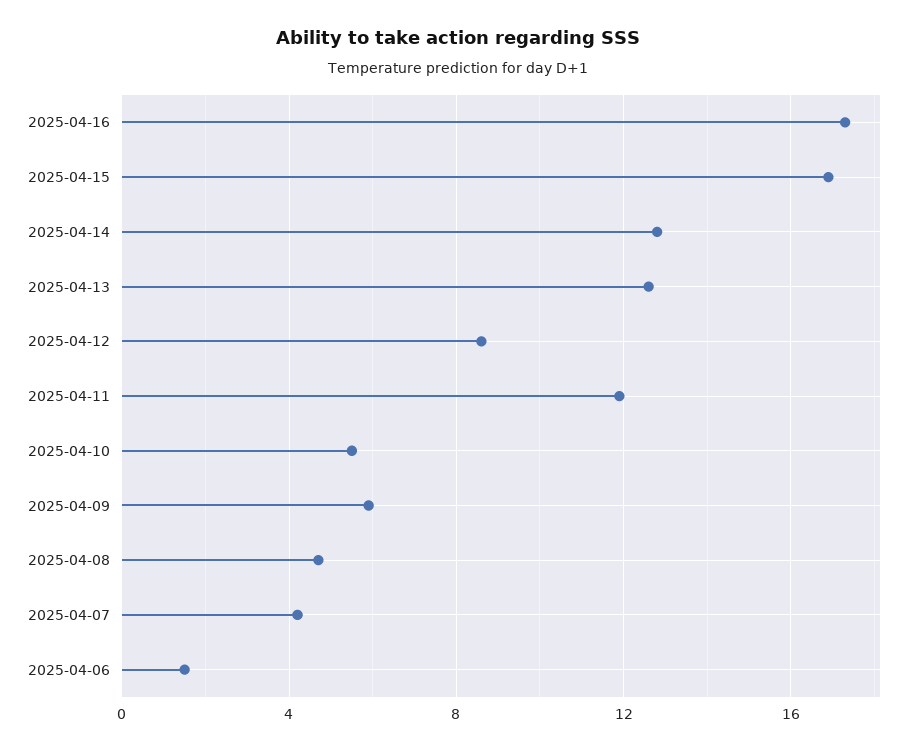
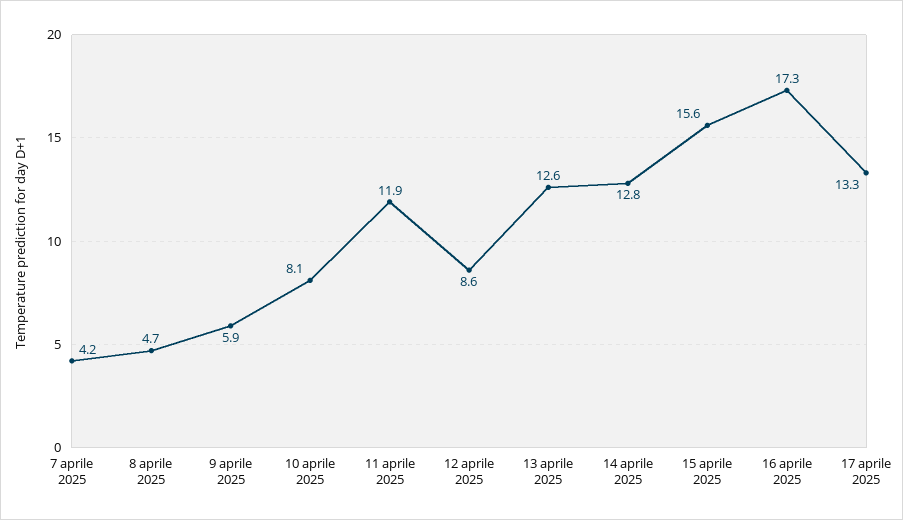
2025-04-15: 17 -> 15.6
2025-04-10: 5.5 -> 8.1
2025-04-06: 1.5 -> none
17 aprile 2025: none -> 13.3

